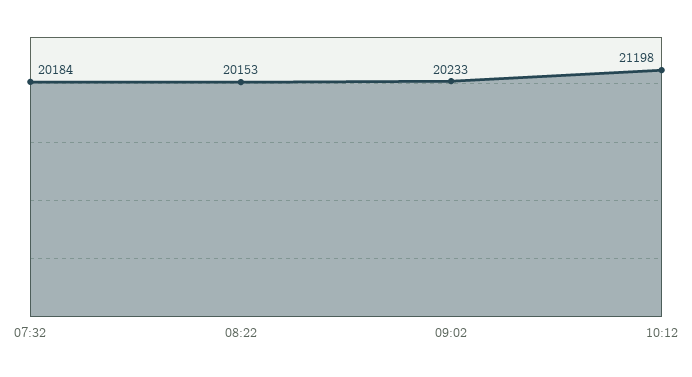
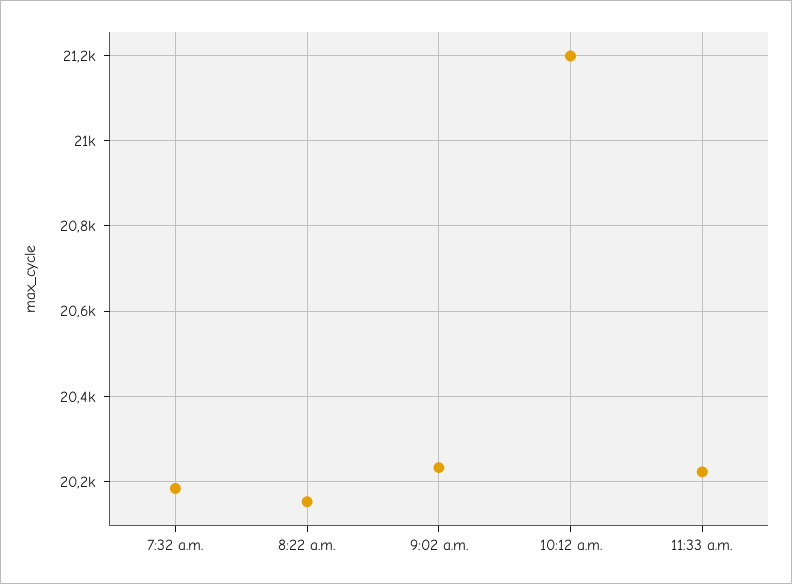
11:33 a.m.: none -> 20220

